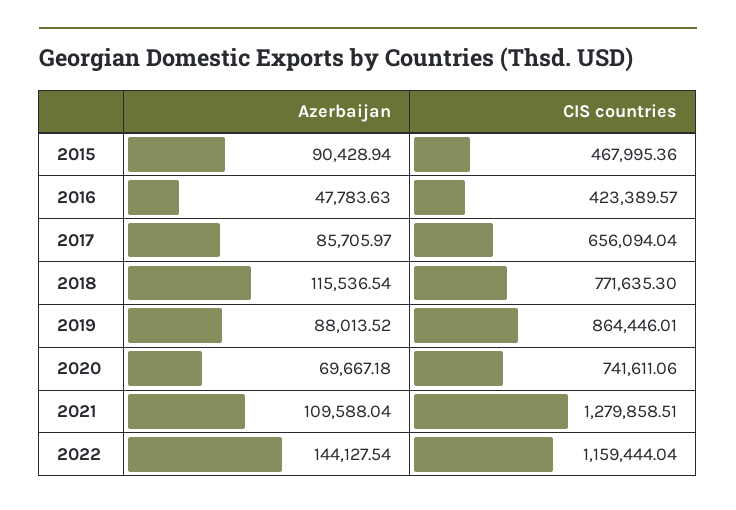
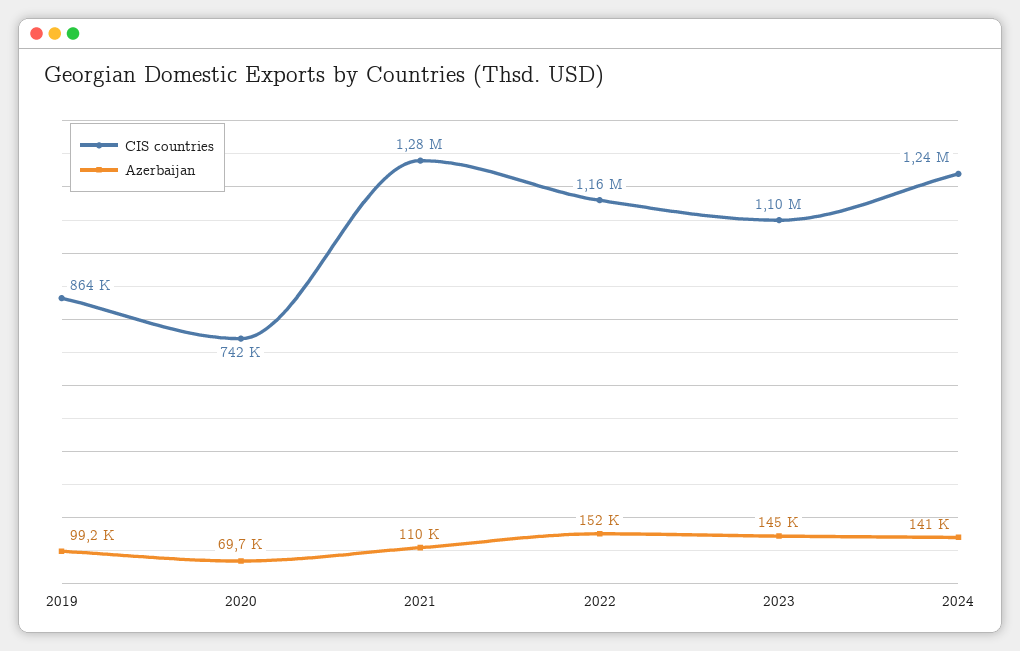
Azerbaijan, 2015: 90428.94 -> none
CIS countries, 2015: 467995.36 -> none
Azerbaijan, 2016: 47783.63 -> none
CIS countries, 2016: 423389.57 -> none
Azerbaijan, 2017: 85705.97 -> none
CIS countries, 2017: 656094.04 -> none
Azerbaijan, 2018: 115536.54 -> none
CIS countries, 2018: 771635.3 -> none
Azerbaijan, 2019: 88013.52 -> 99200
Azerbaijan, 2022: 144127.54 -> 152000
CIS countries, 2023: none -> 1100000
Azerbaijan, 2023: none -> 145000
CIS countries, 2024: none -> 1240000
Azerbaijan, 2024: none -> 141000

